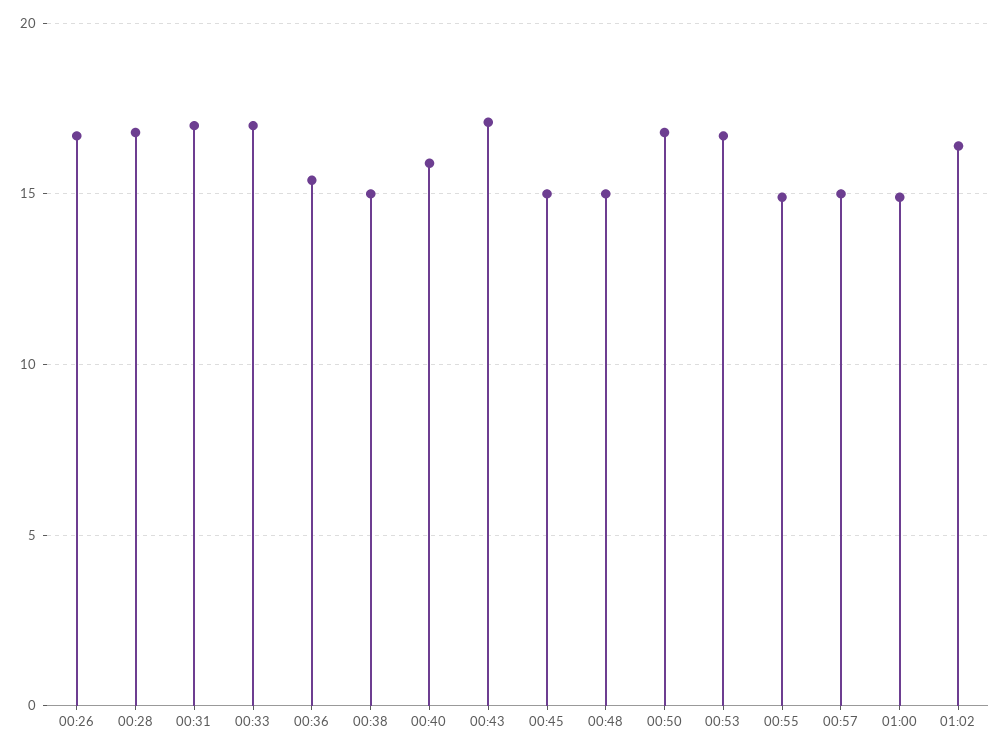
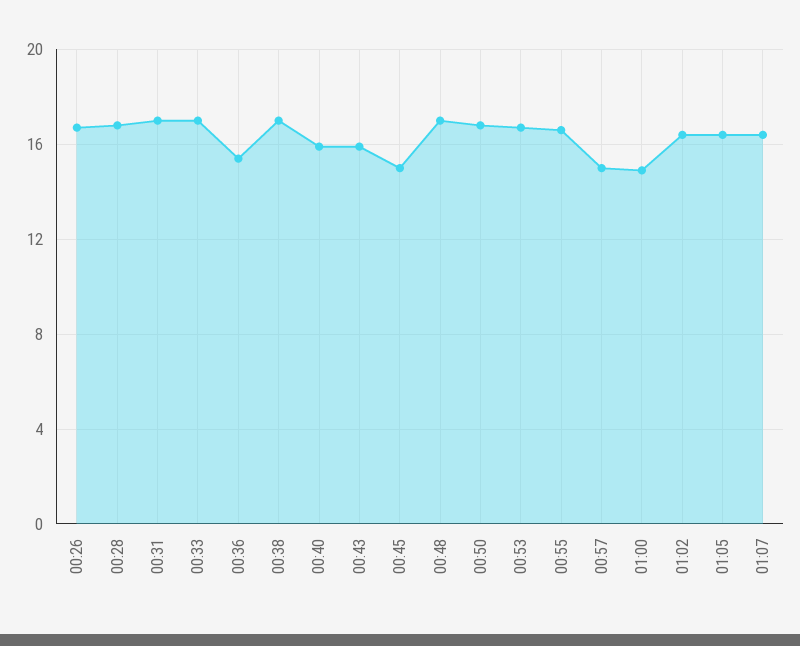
00:38: 15 -> 17
00:43: 17 -> 16
00:48: 15 -> 17
00:55: 15 -> 16.5
01:05: none -> 16.5
01:07: none -> 16.5

